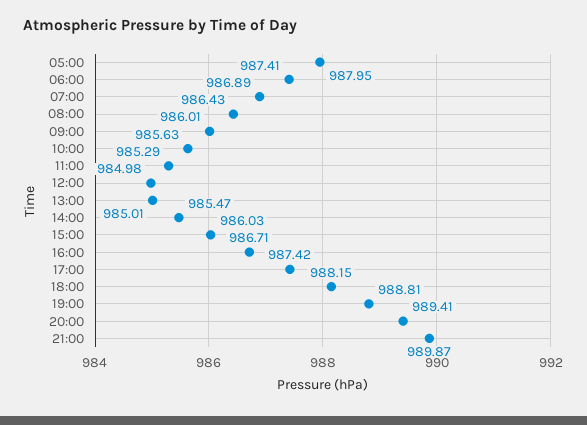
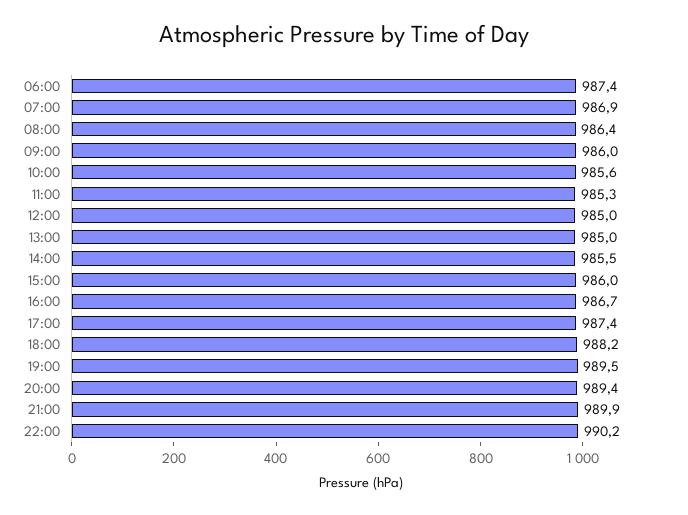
05:00: 987.95 -> none
19:00: 988.81 -> 989.5
22:00: none -> 990.2

